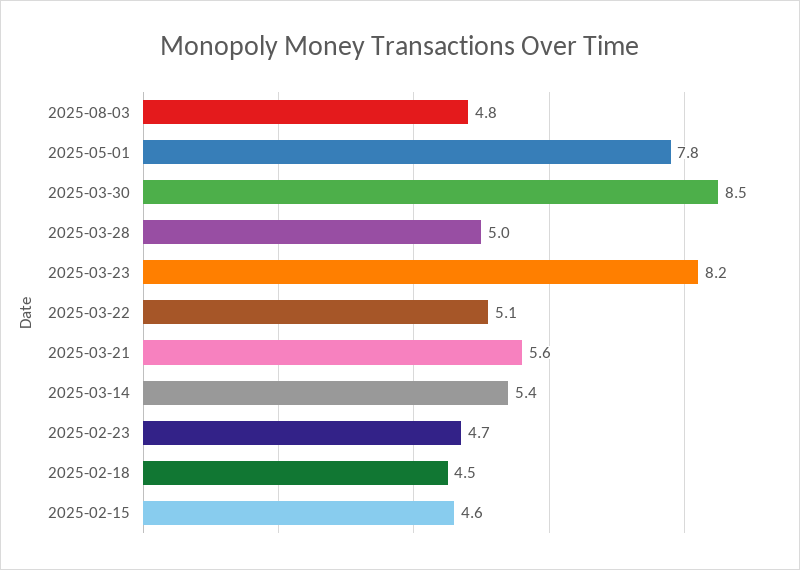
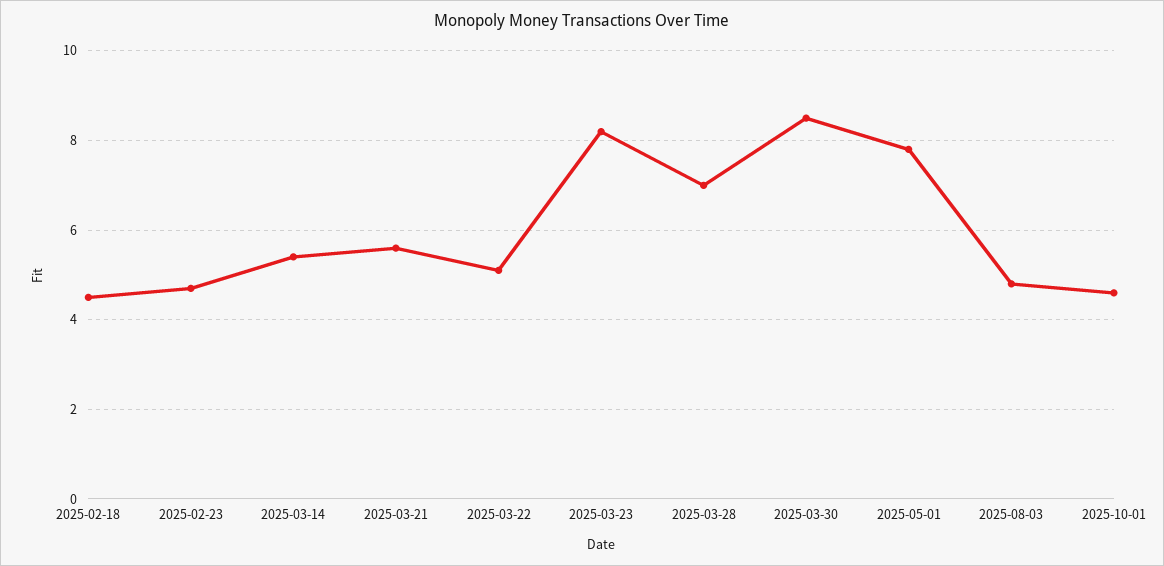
2025-03-28: 5 -> 7
2025-02-15: 4.6 -> none
2025-10-01: none -> 4.5

